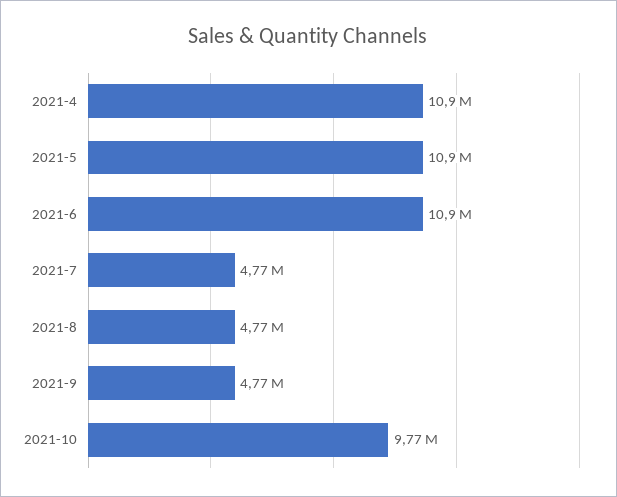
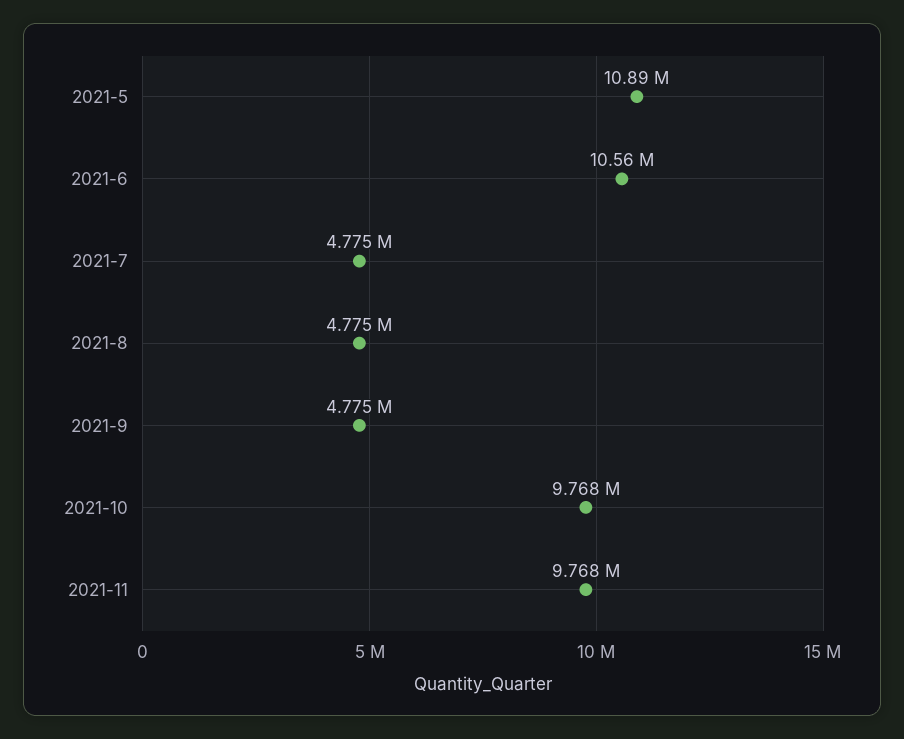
2021-4: 10900000 -> none
2021-6: 10900000 -> 10560000
2021-11: none -> 9768000

